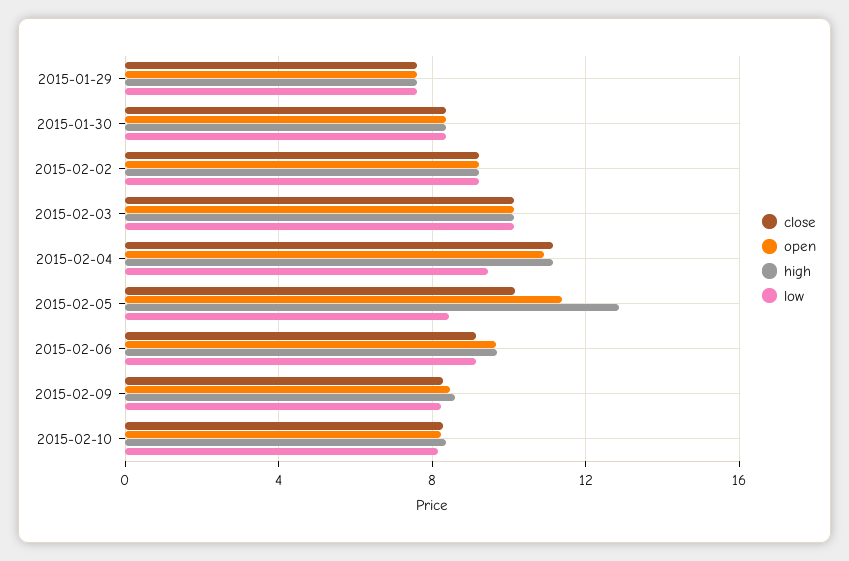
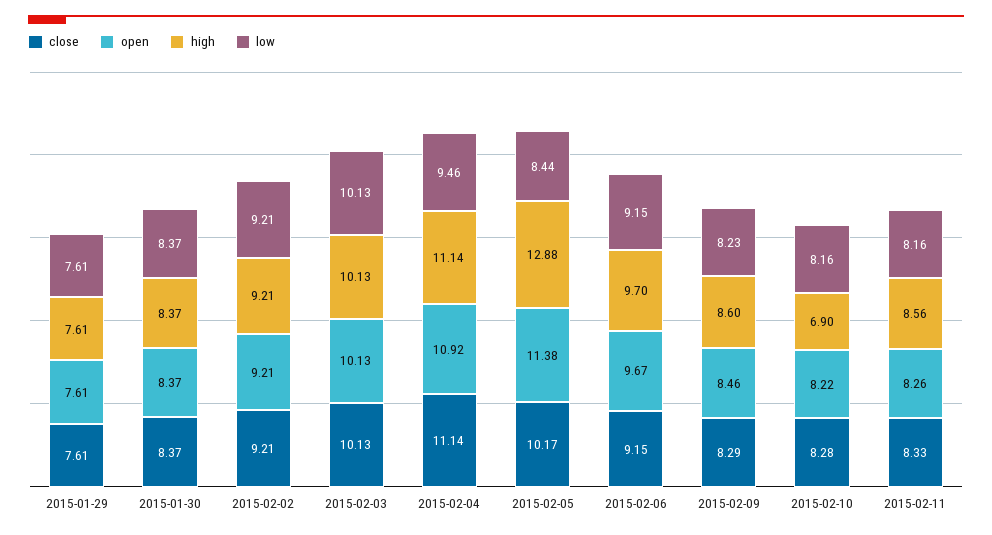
high, 2015-02-10: 8.5 -> 6.9
close, 2015-02-11: none -> 8.33
open, 2015-02-11: none -> 8.26
high, 2015-02-11: none -> 8.56
low, 2015-02-11: none -> 8.16

